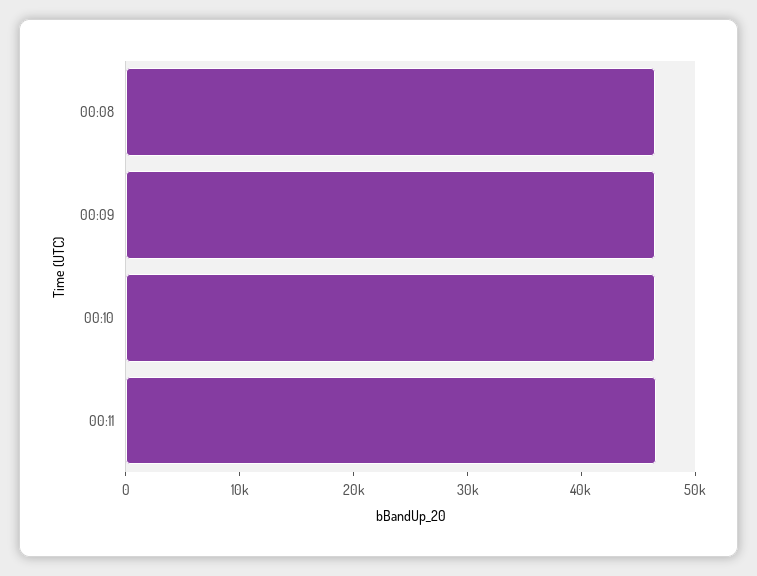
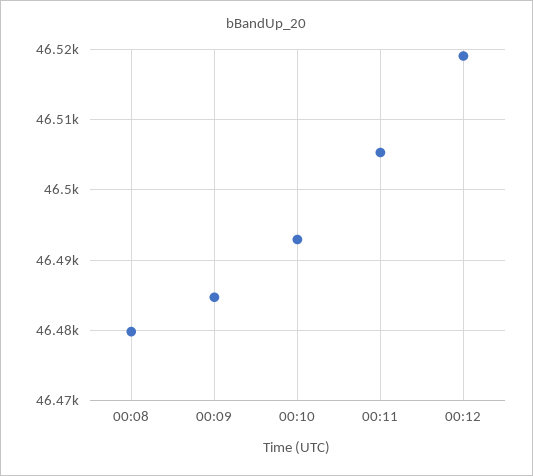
00:12: none -> 46519

